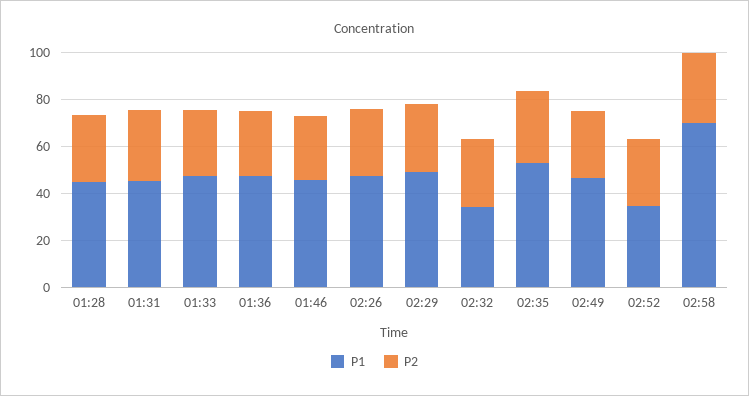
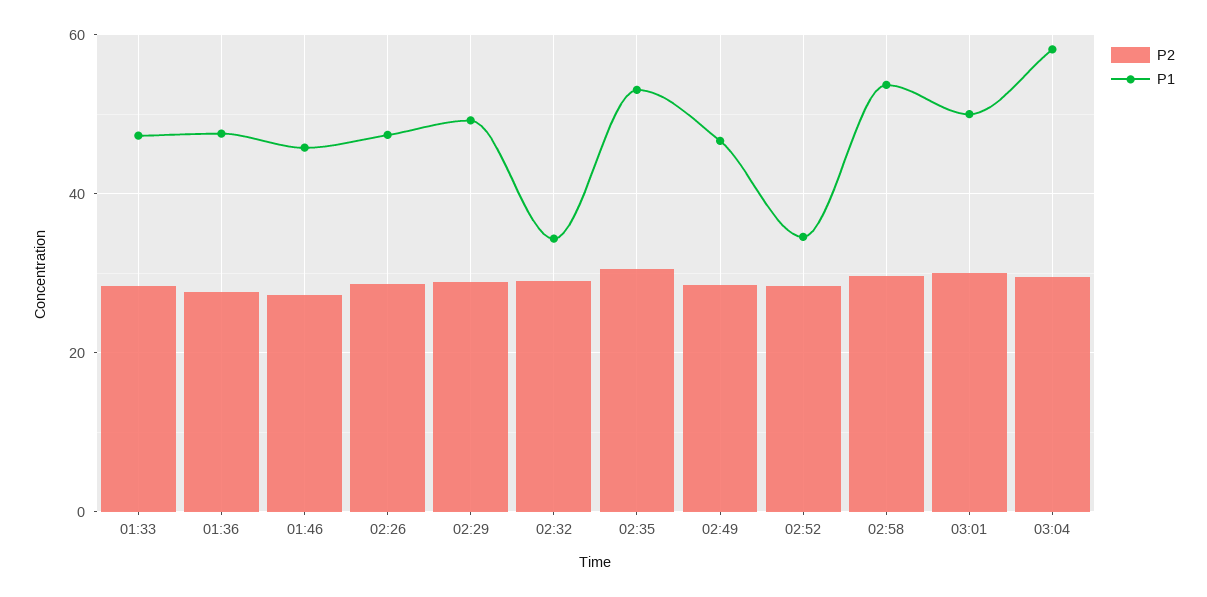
P1, 01:28: 45 -> none
P2, 01:28: 30 -> none
P1, 01:31: 45 -> none
P2, 01:31: 30 -> none
P1, 02:58: 70 -> 54
P2, 03:01: none -> 30
P1, 03:01: none -> 50
P2, 03:04: none -> 30
P1, 03:04: none -> 58

